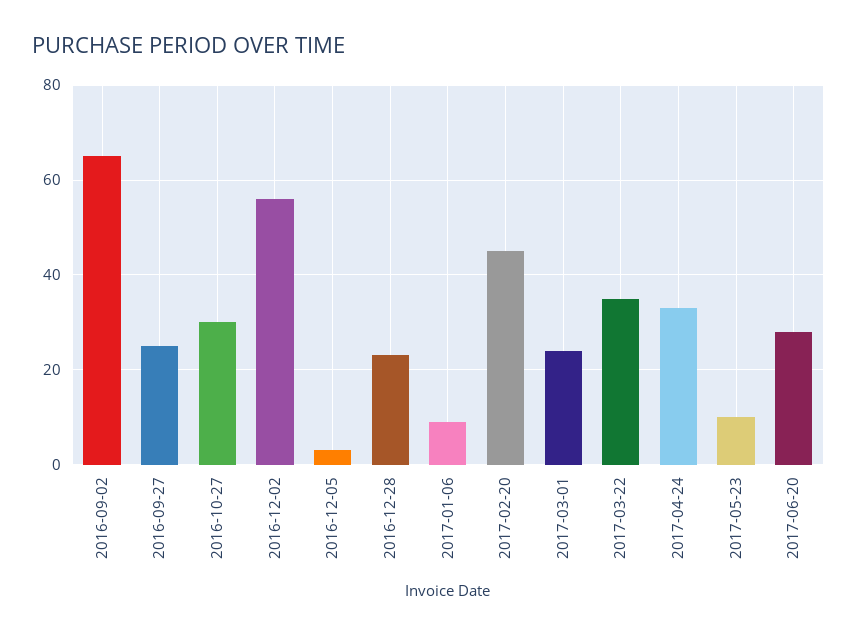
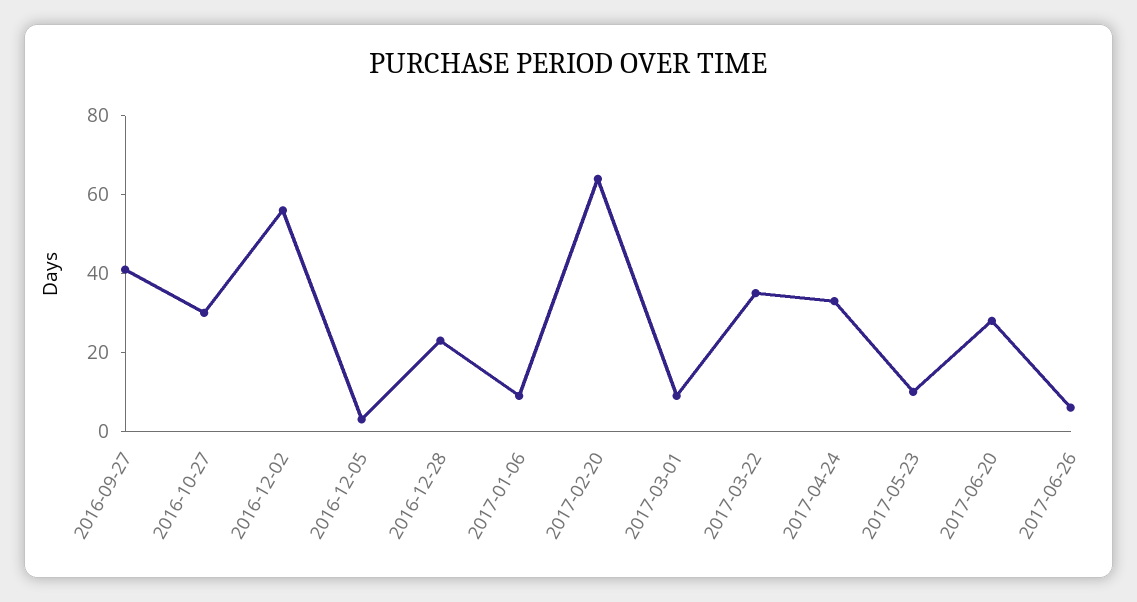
2016-09-02: 65 -> none
2016-09-27: 25 -> 40
2017-02-20: 45 -> 65
2017-03-01: 25 -> 10
2017-06-26: none -> 5

